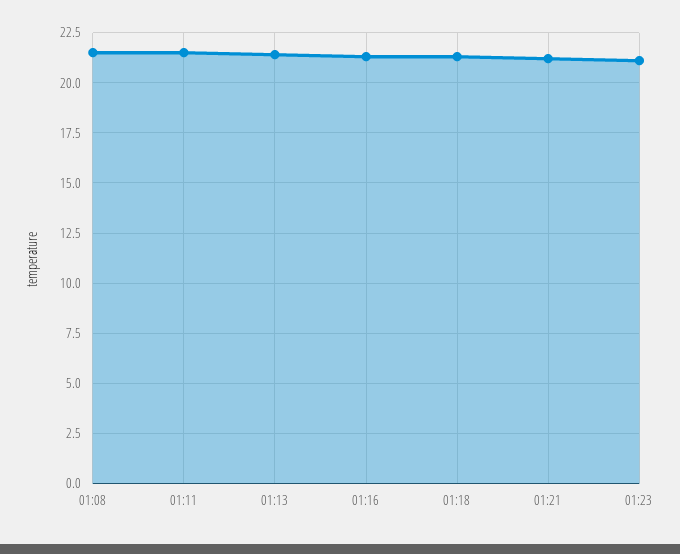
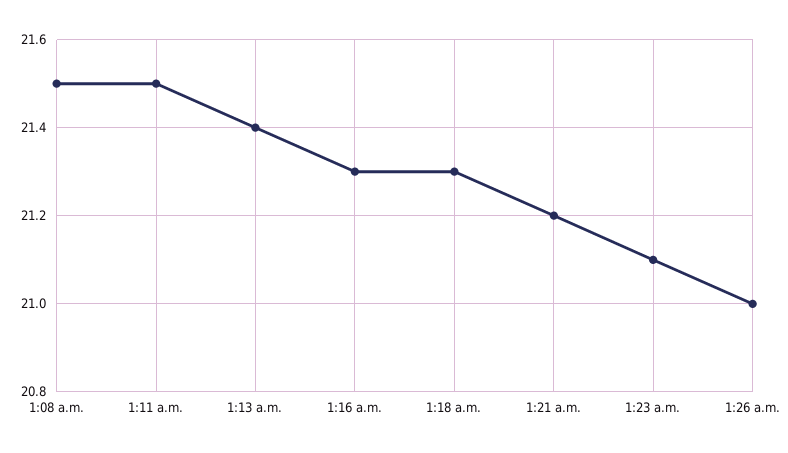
1:26 a.m.: none -> 21

